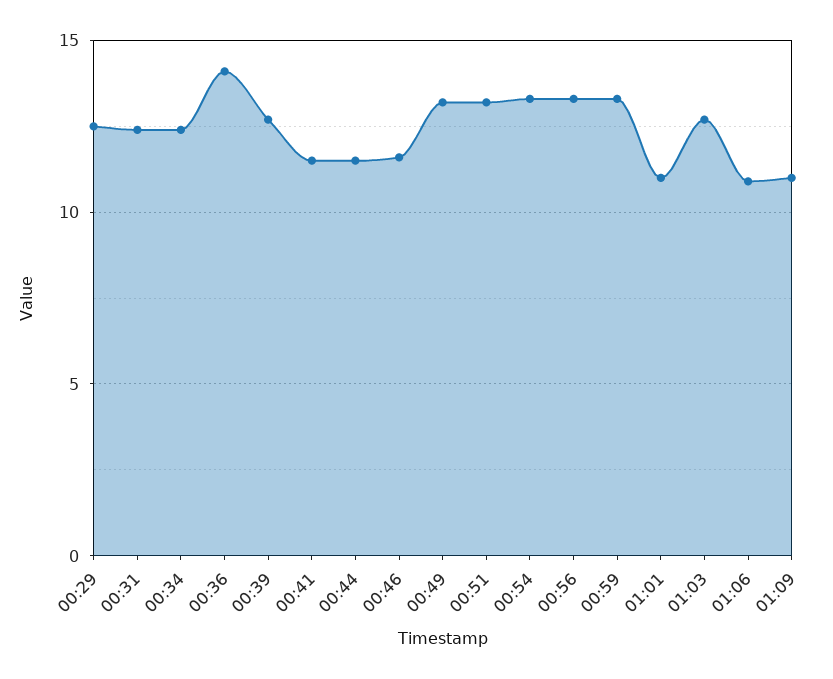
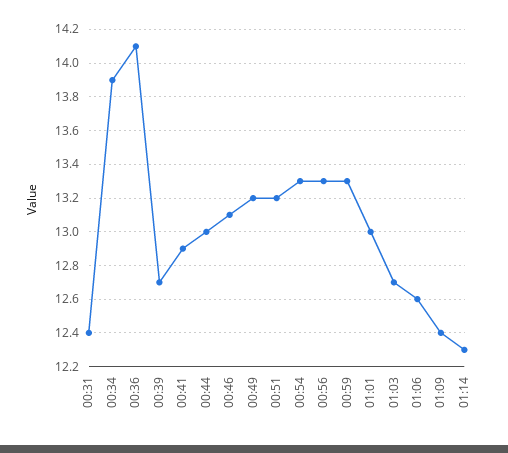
00:29: 12.5 -> none
00:34: 12.5 -> 13.9
00:41: 11.5 -> 12.9
00:44: 11.5 -> 13
00:46: 11.5 -> 13.1
01:01: 11 -> 13
01:06: 11 -> 12.6
01:09: 11 -> 12.4
01:14: none -> 12.3

